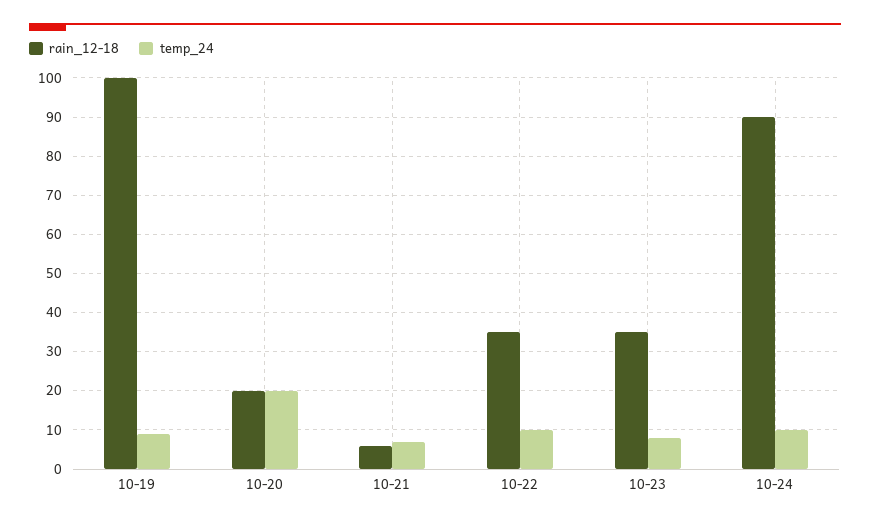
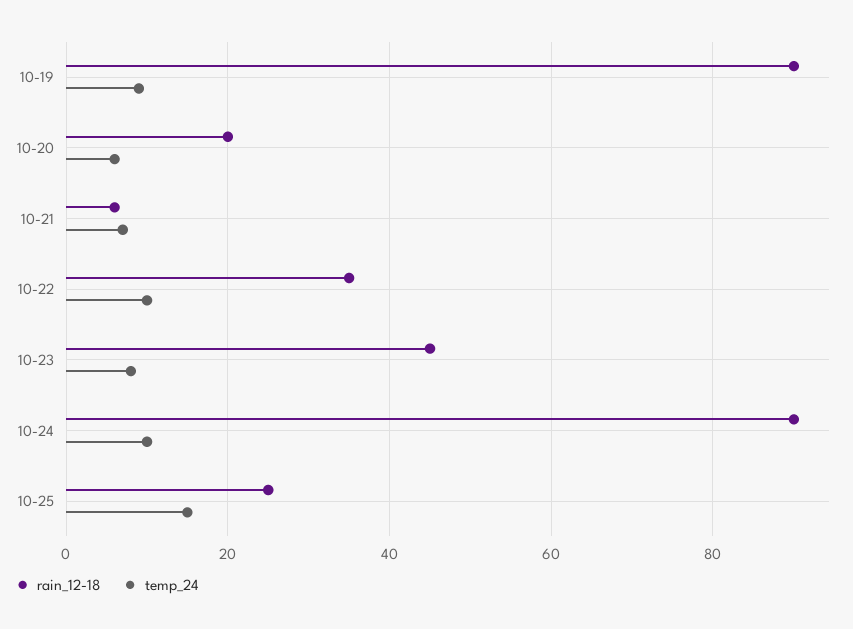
rain_12-18, 10-19: 100 -> 90
temp_24, 10-20: 20 -> 5
rain_12-18, 10-23: 35 -> 45
rain_12-18, 10-25: none -> 25
temp_24, 10-25: none -> 15

